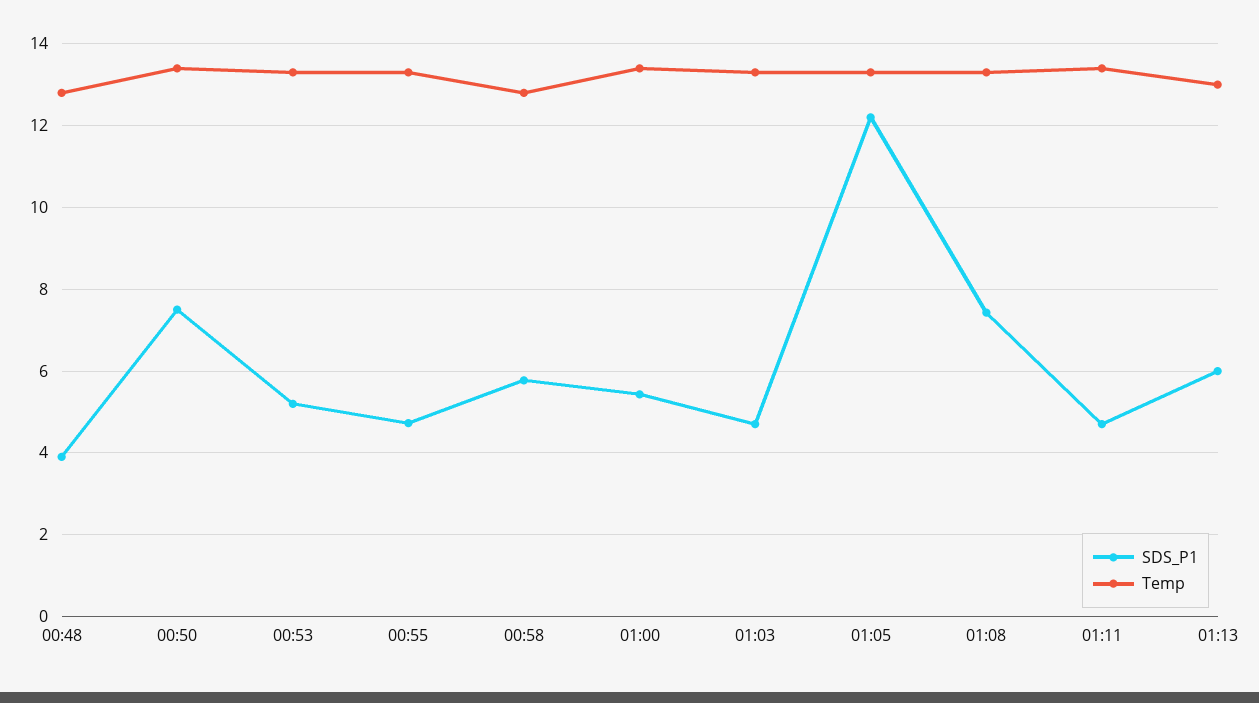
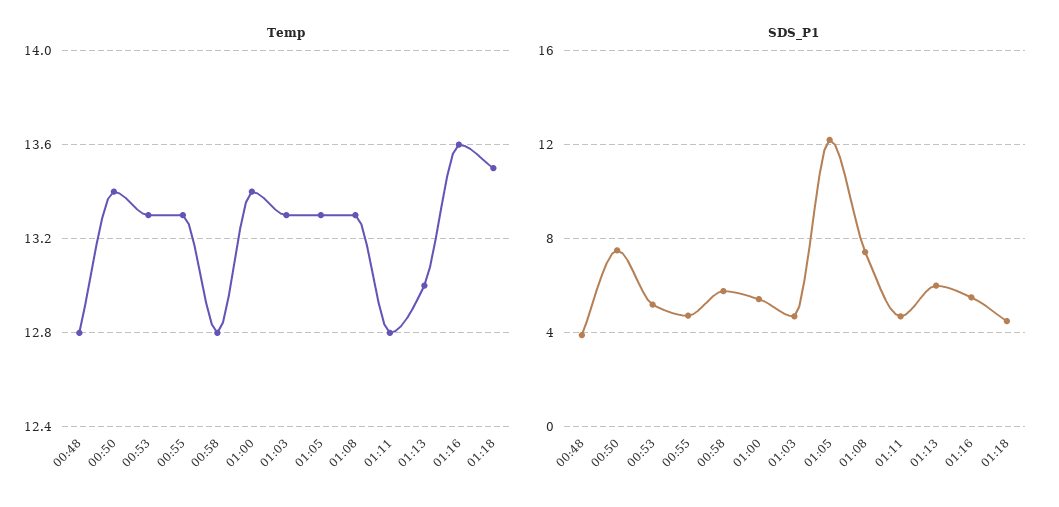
Temp, 01:11: 13.4 -> 12.8
Temp, 01:16: none -> 13.6
Temp, 01:18: none -> 13.5
SDS_P1, 01:16: none -> 5.5
SDS_P1, 01:18: none -> 4.5

